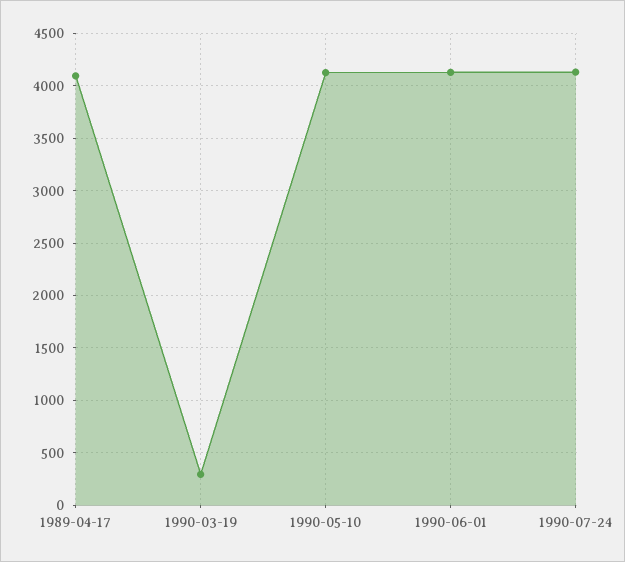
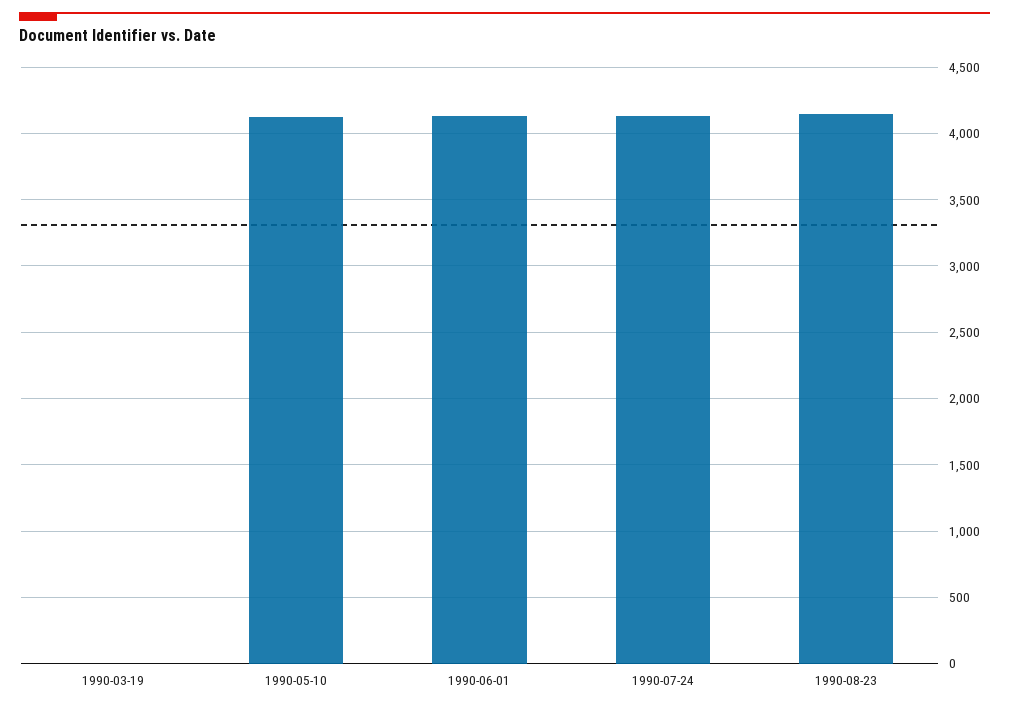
1989-04-17: 4100 -> none
1990-03-19: 300 -> 0
1990-08-23: none -> 4150

